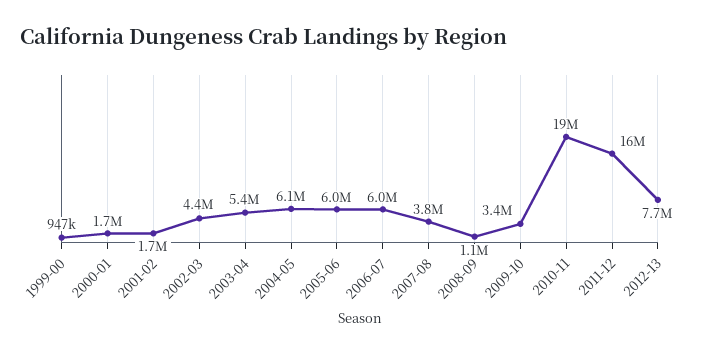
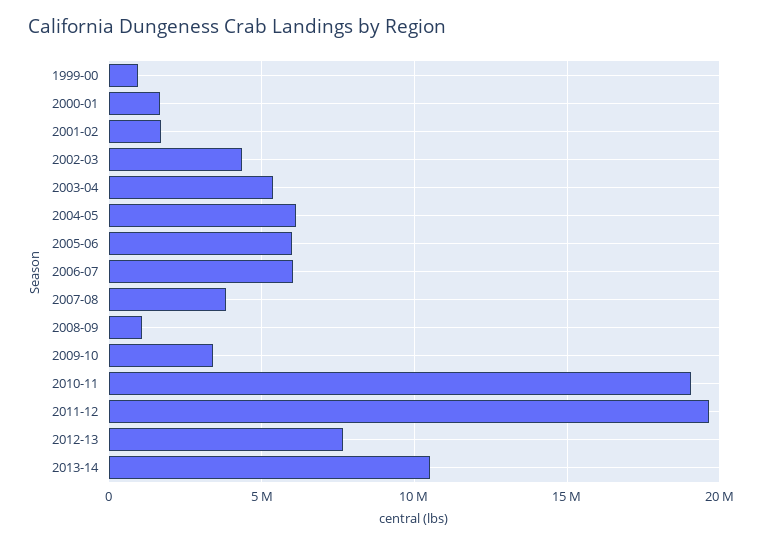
2011-12: 16000000 -> 19500000
2013-14: none -> 10500000

